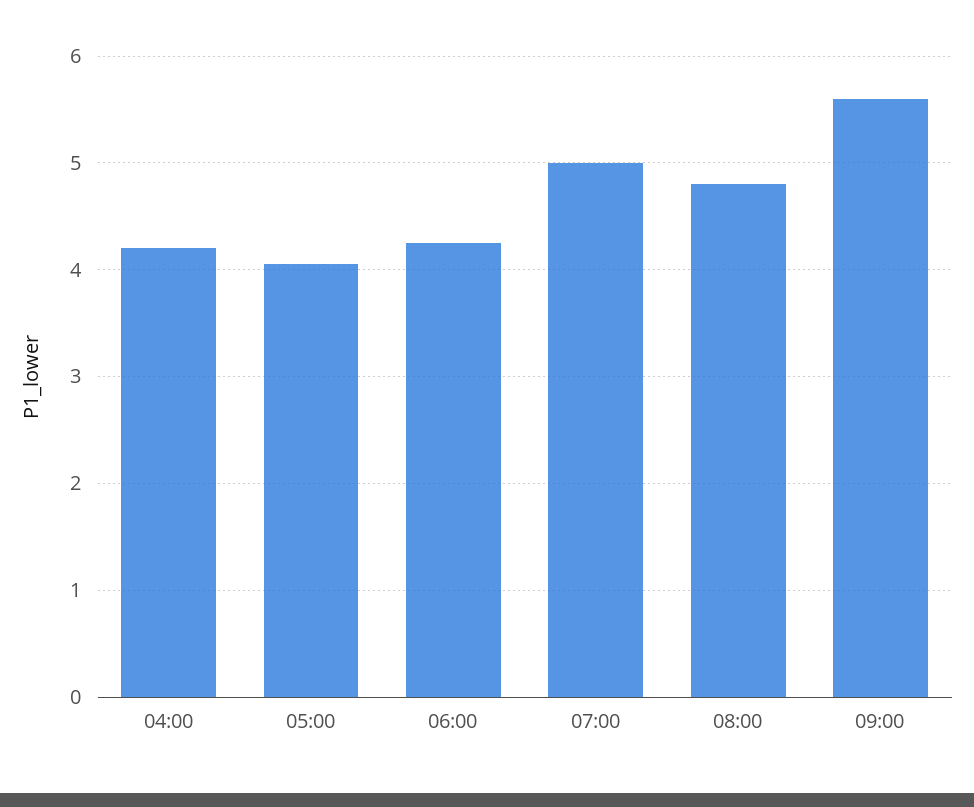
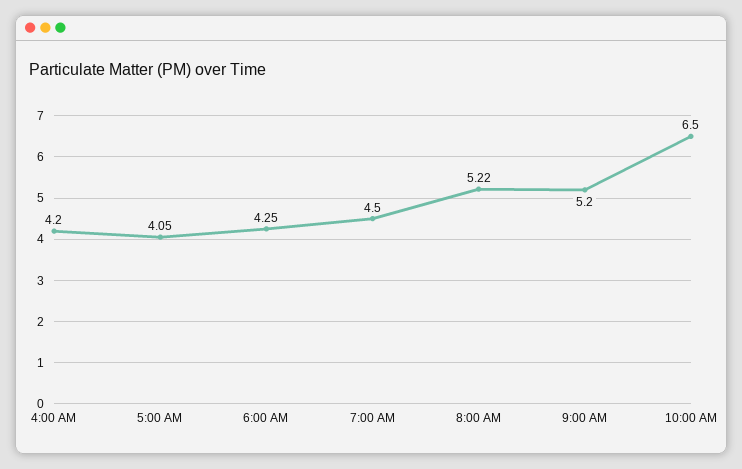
07:00: 5 -> 4.5
08:00: 4.8 -> 5.22
09:00: 5.6 -> 5.2
10:00 AM: none -> 6.5

